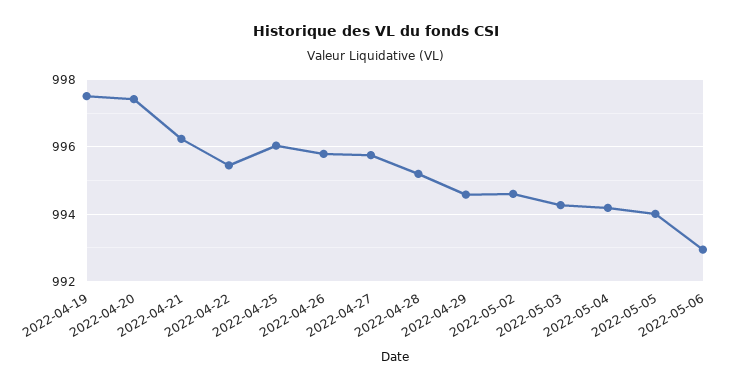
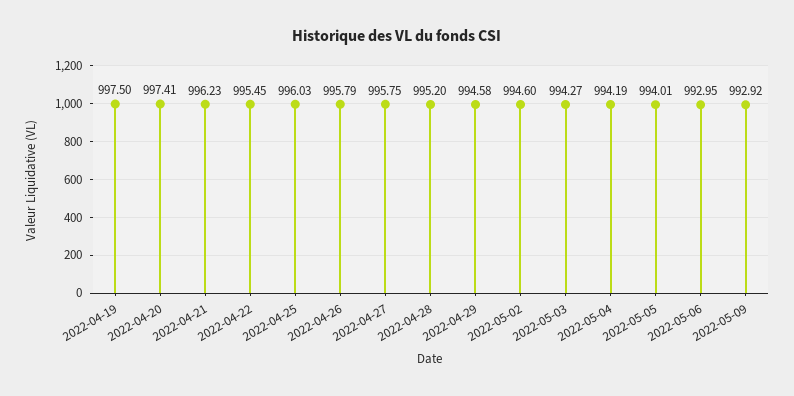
2022-05-09: none -> 992.92

